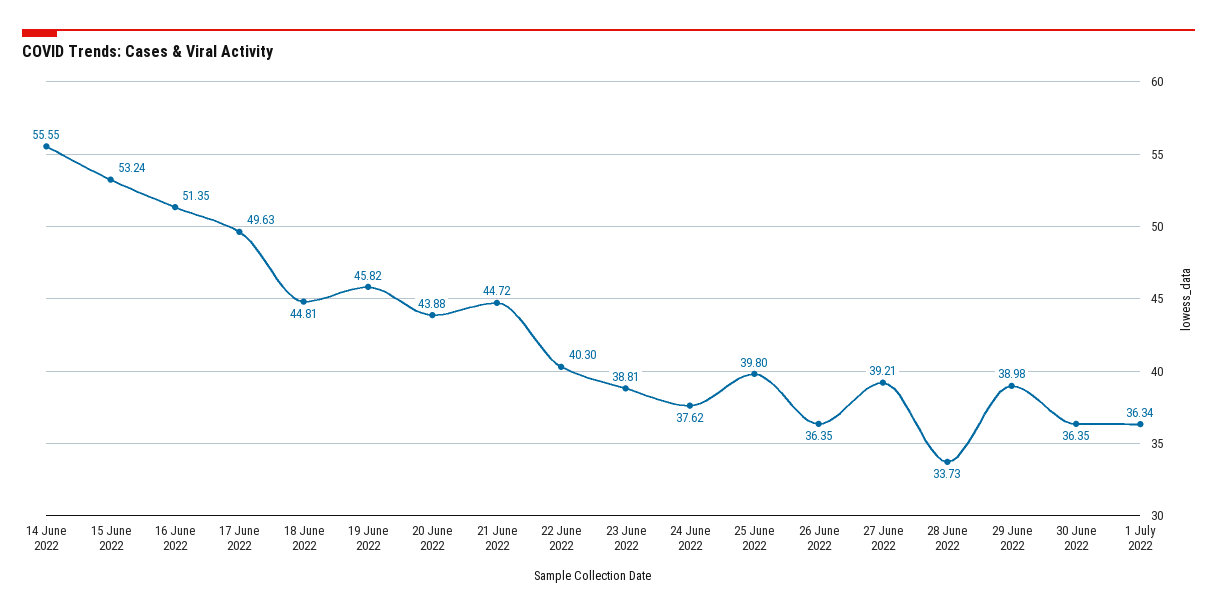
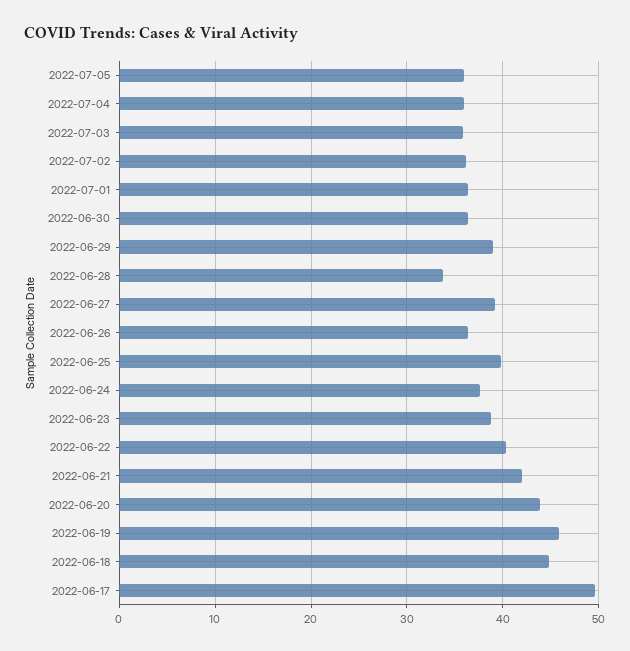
14 June 2022: 55.55 -> none
15 June 2022: 53.24 -> none
16 June 2022: 51.35 -> none
21 June 2022: 44.72 -> 42
2022-07-05: none -> 36
2022-07-04: none -> 36
2022-07-03: none -> 36
2022-07-02: none -> 36

